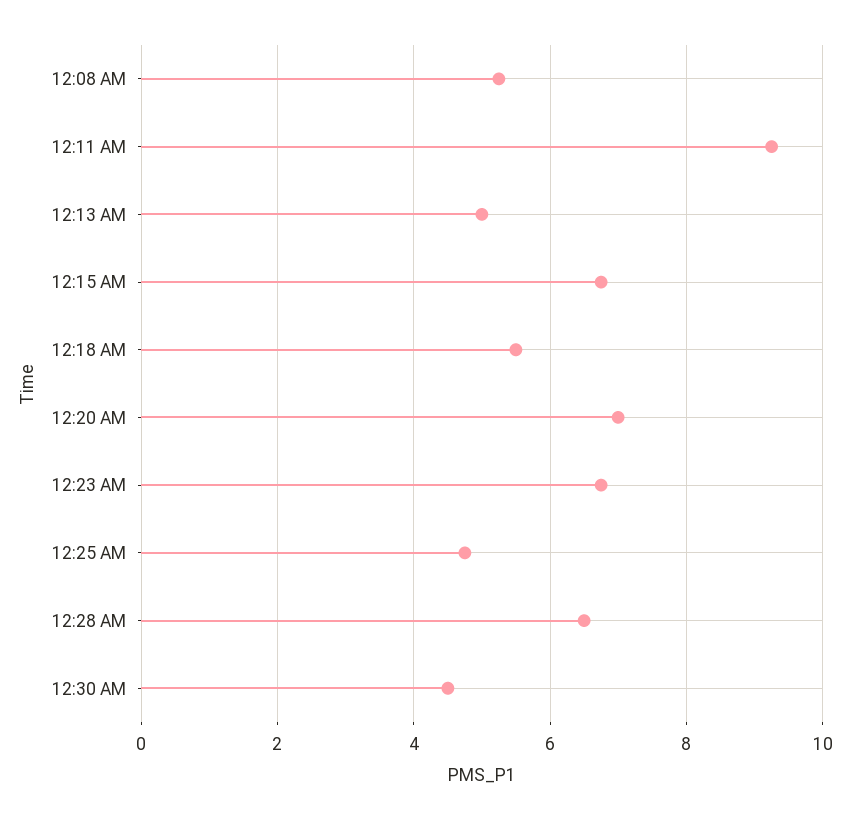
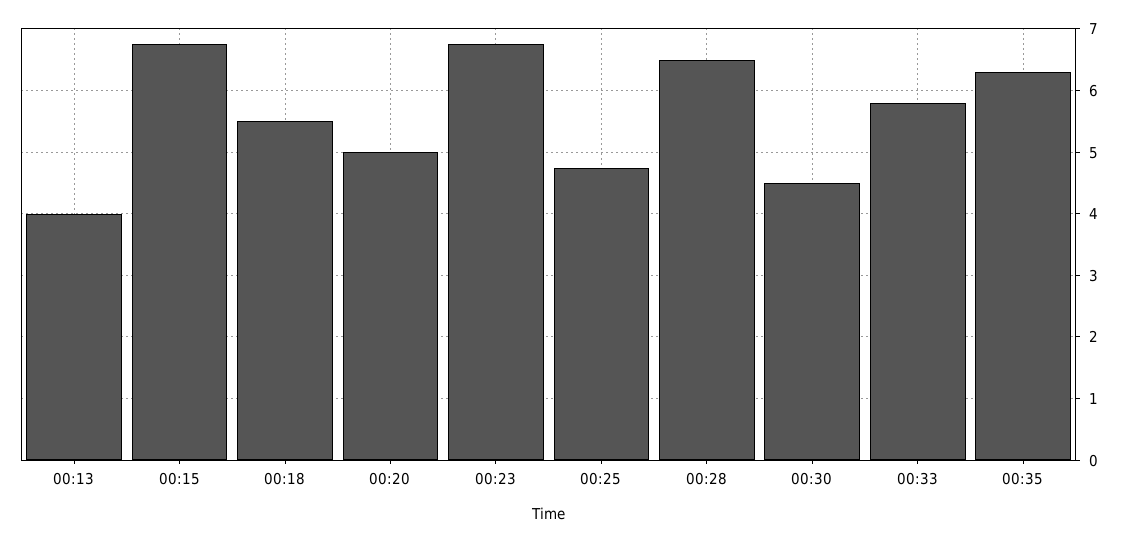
12:08 AM: 5.2 -> none
12:11 AM: 9.2 -> none
12:13 AM: 5 -> 4
12:20 AM: 7 -> 5
00:33: none -> 5.8
00:35: none -> 6.3

